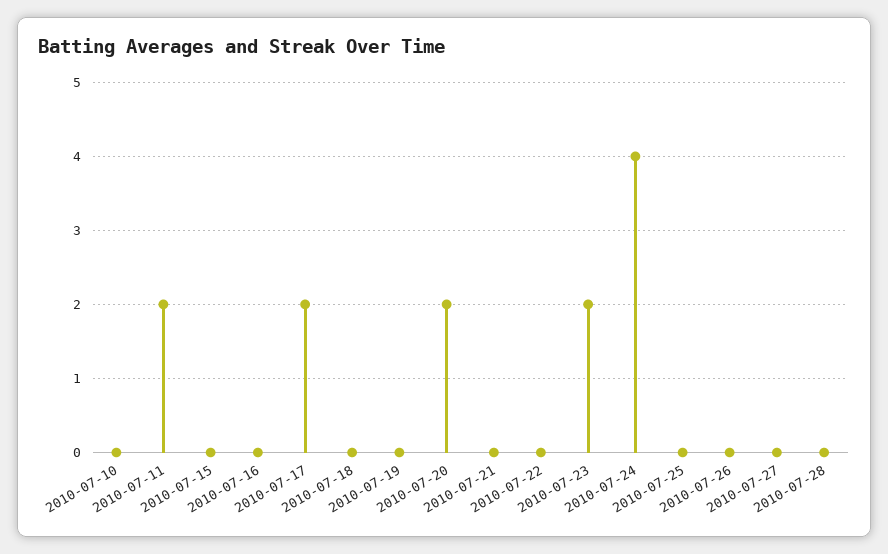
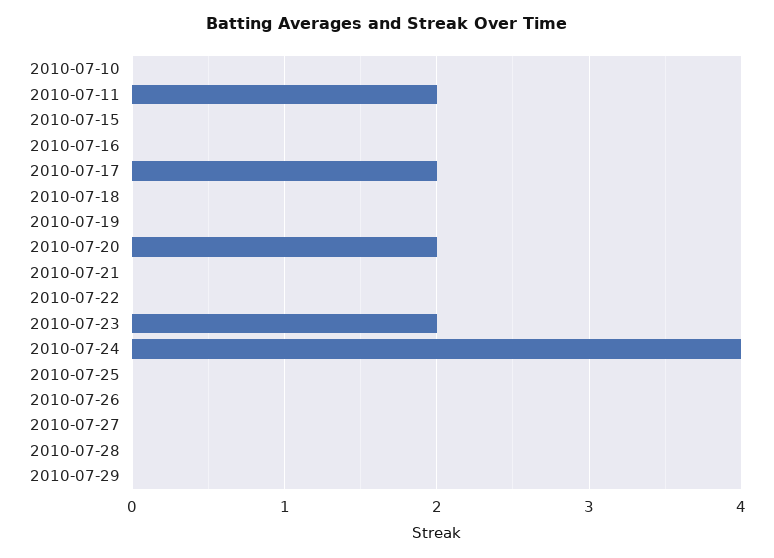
2010-07-29: none -> 0

